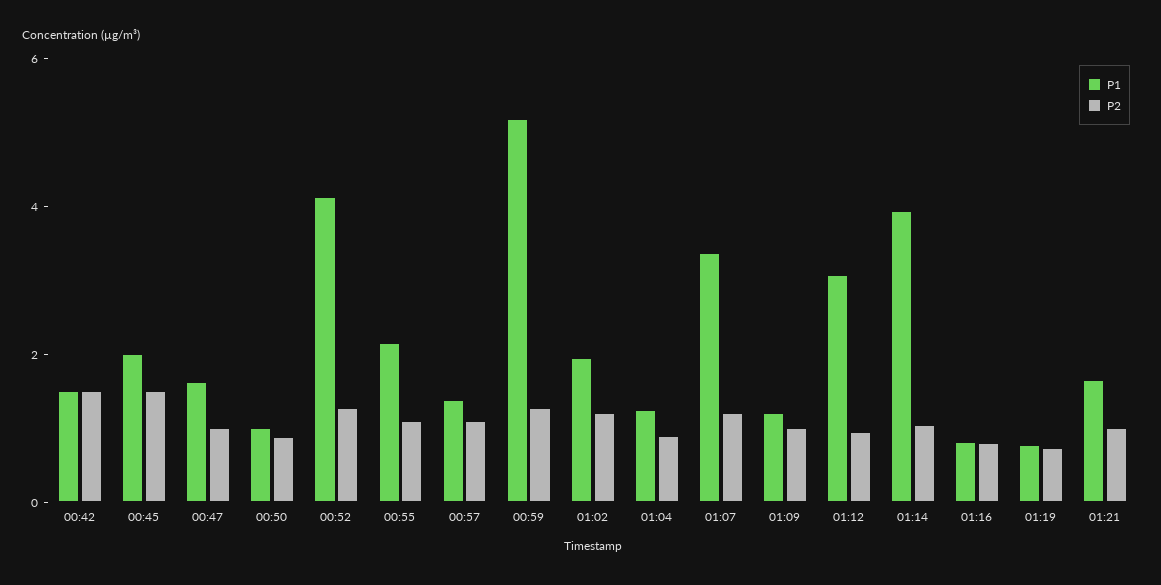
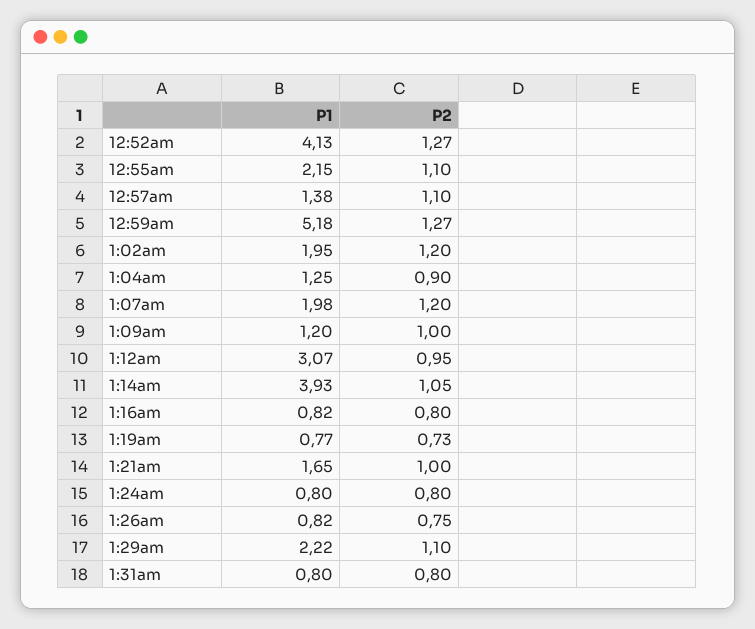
P1, 00:42: 1.5 -> none
P2, 00:42: 1.5 -> none
P1, 00:45: 2 -> none
P2, 00:45: 1.5 -> none
P1, 00:47: 1.5 -> none
P2, 00:47: 1 -> none
P1, 00:50: 1 -> none
P2, 00:50: 1 -> none
P1, 01:07: 3.5 -> 1.98
P1, 1:24am: none -> 0.8
P2, 1:24am: none -> 0.8
P1, 1:26am: none -> 0.82
P2, 1:26am: none -> 0.75
P1, 1:29am: none -> 2.22
P2, 1:29am: none -> 1.1
P1, 1:31am: none -> 0.8
P2, 1:31am: none -> 0.8

